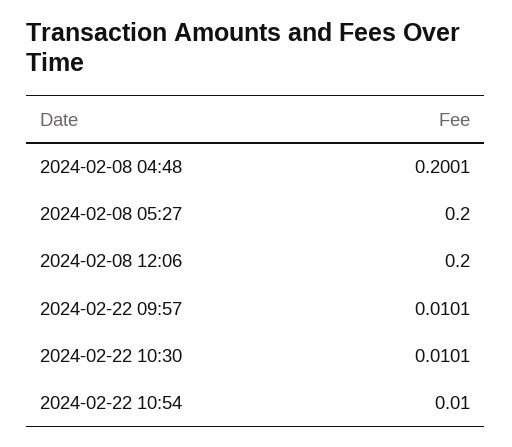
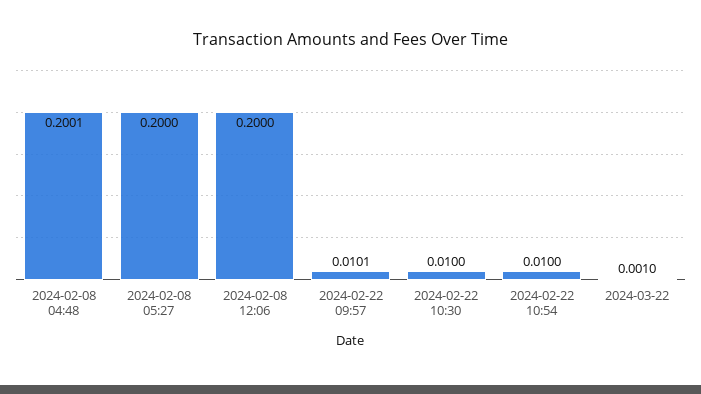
2024-02-22 10:30: 0.0101 -> 0.01
2024-03-22: none -> 0.001

